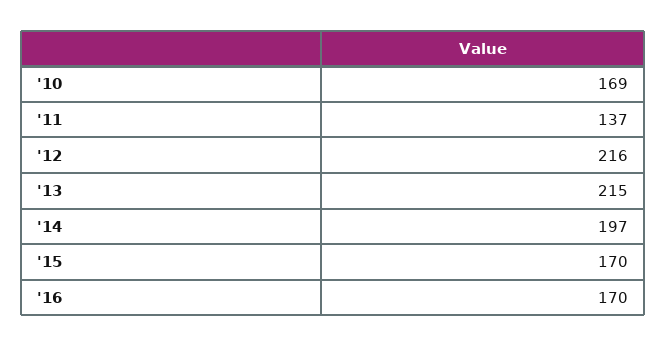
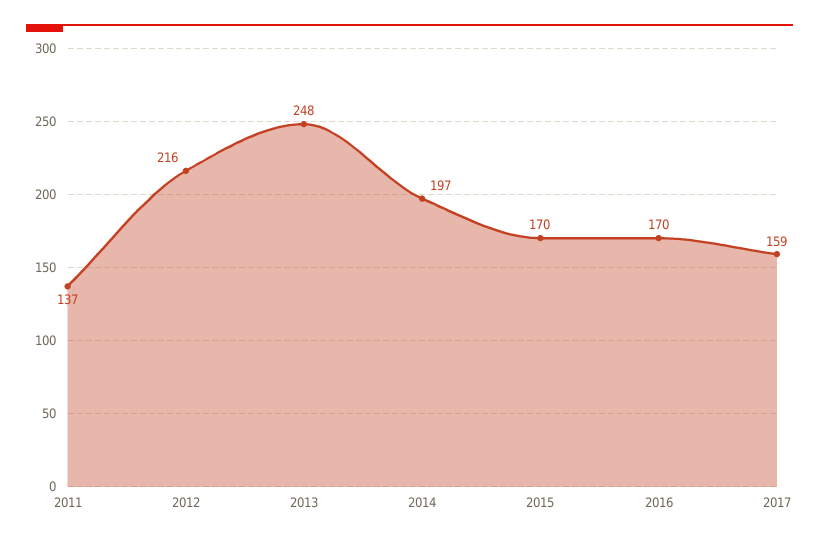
'10: 169 -> none
'13: 215 -> 248
2017: none -> 159

